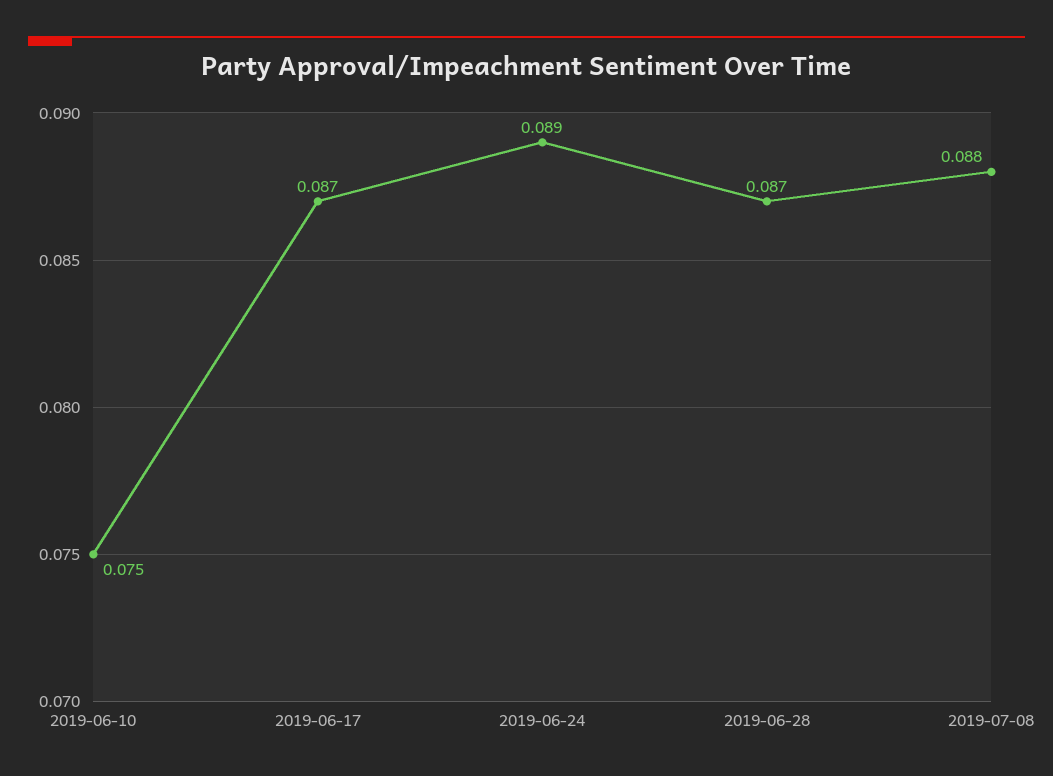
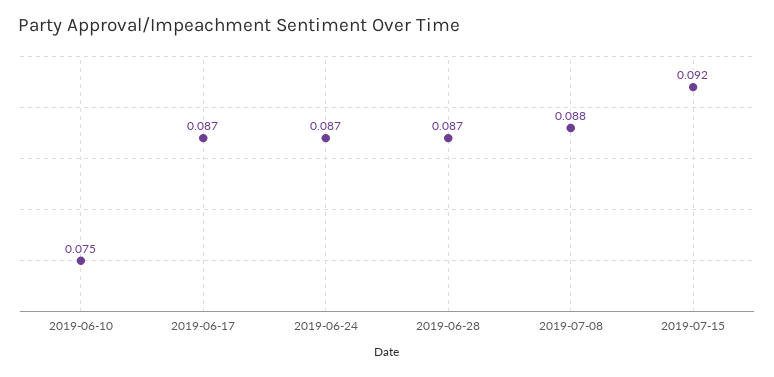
2019-06-24: 0.089 -> 0.087
2019-07-15: none -> 0.092

